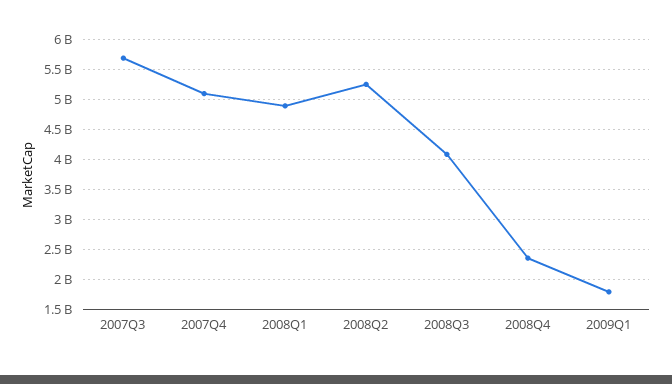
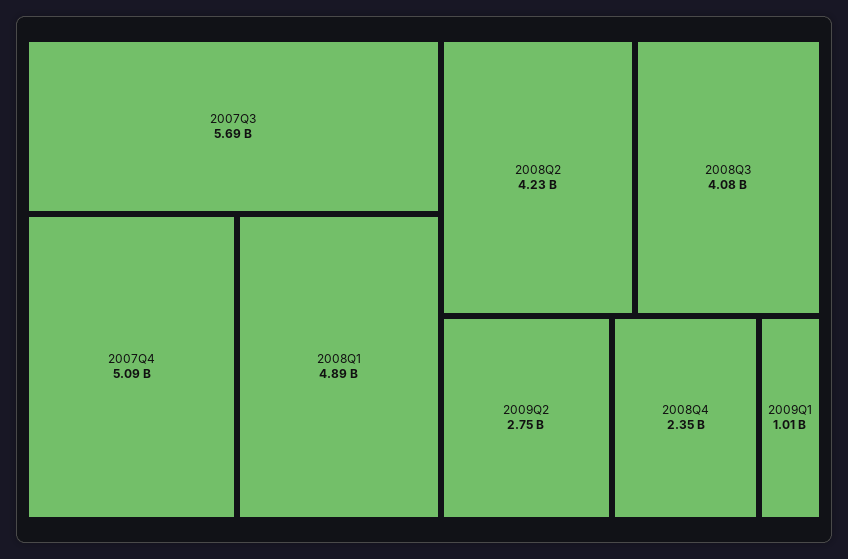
2008Q2: 5250000000 -> 4230000000
2009Q1: 1750000000 -> 1010000000
2009Q2: none -> 2750000000

